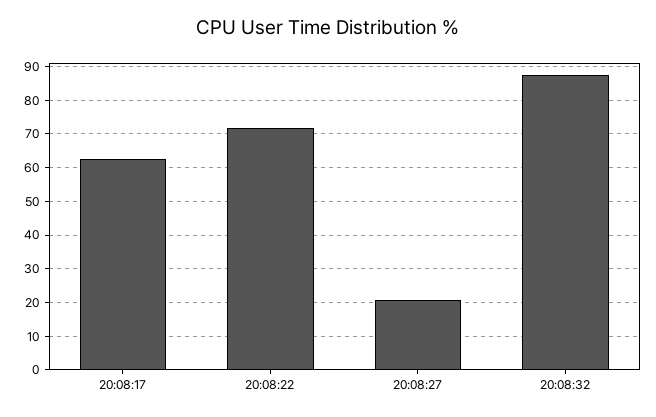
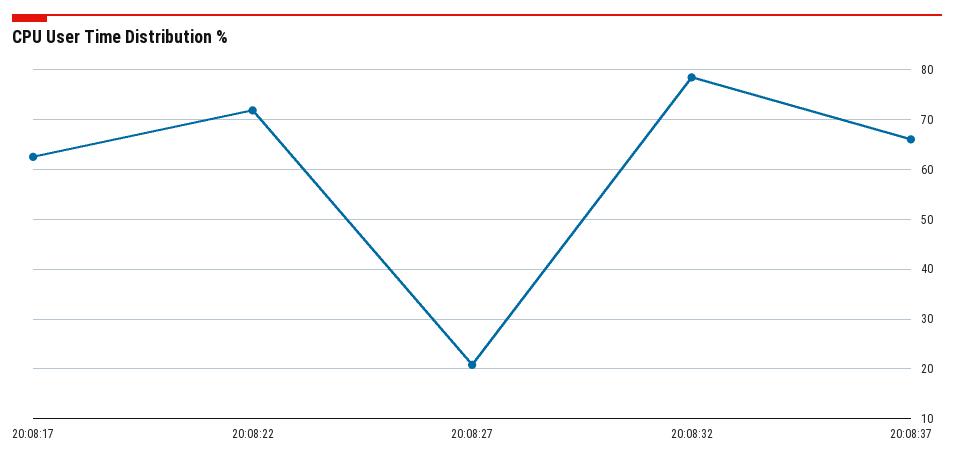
20:08:32: 88 -> 78
20:08:37: none -> 66

